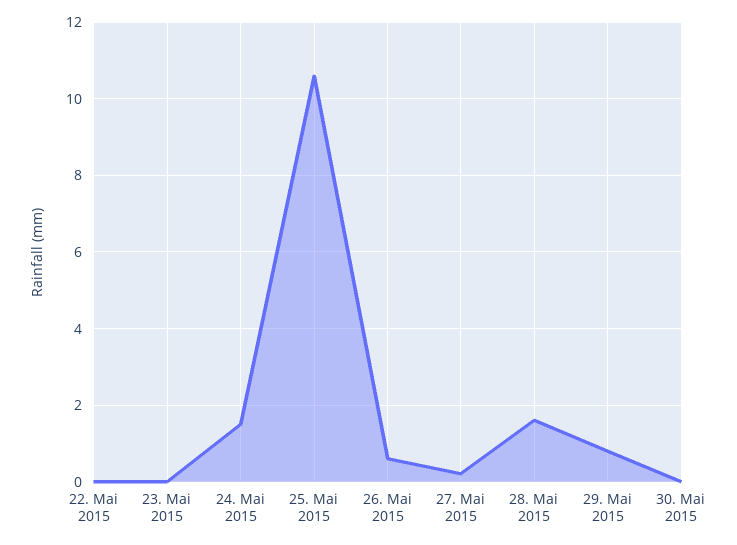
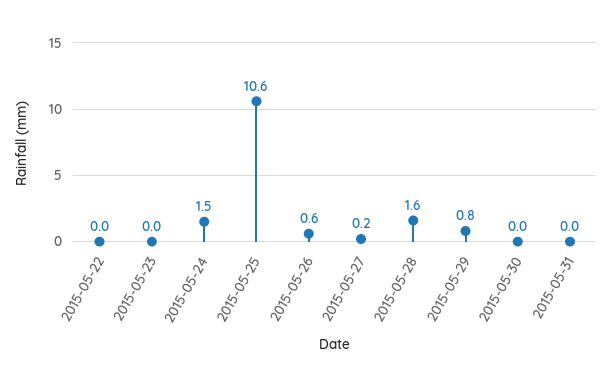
2015-05-31: none -> 0

